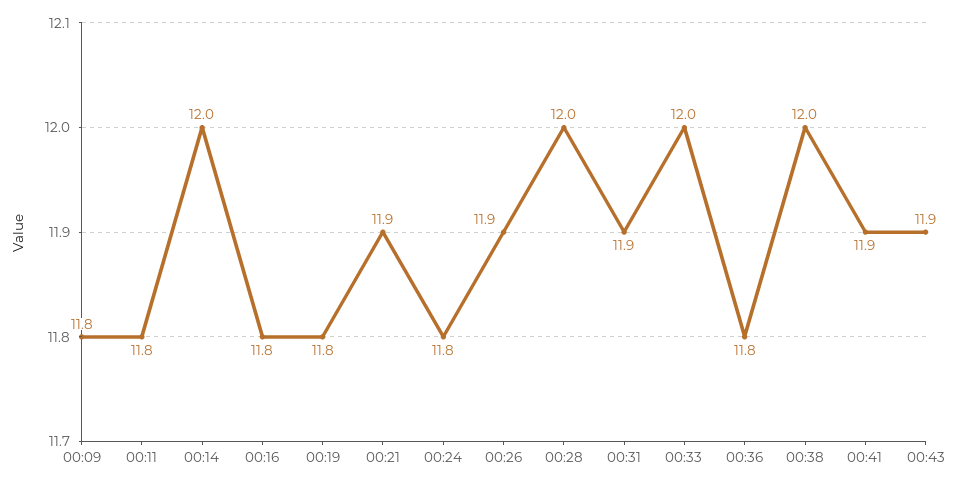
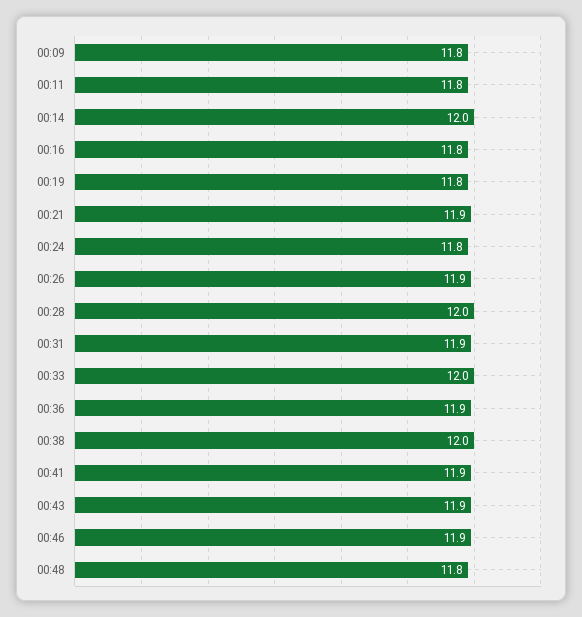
00:36: 11.8 -> 11.9
00:46: none -> 11.9
00:48: none -> 11.8

